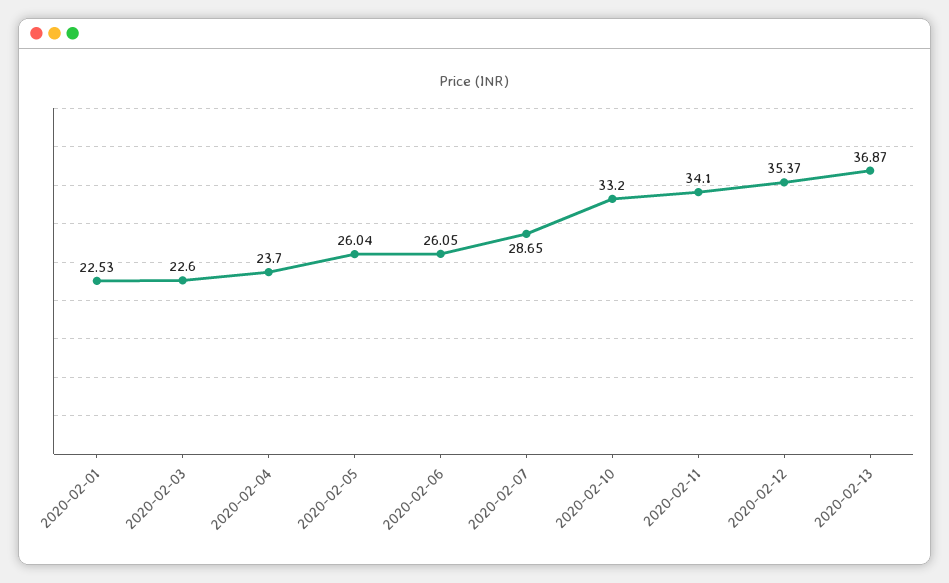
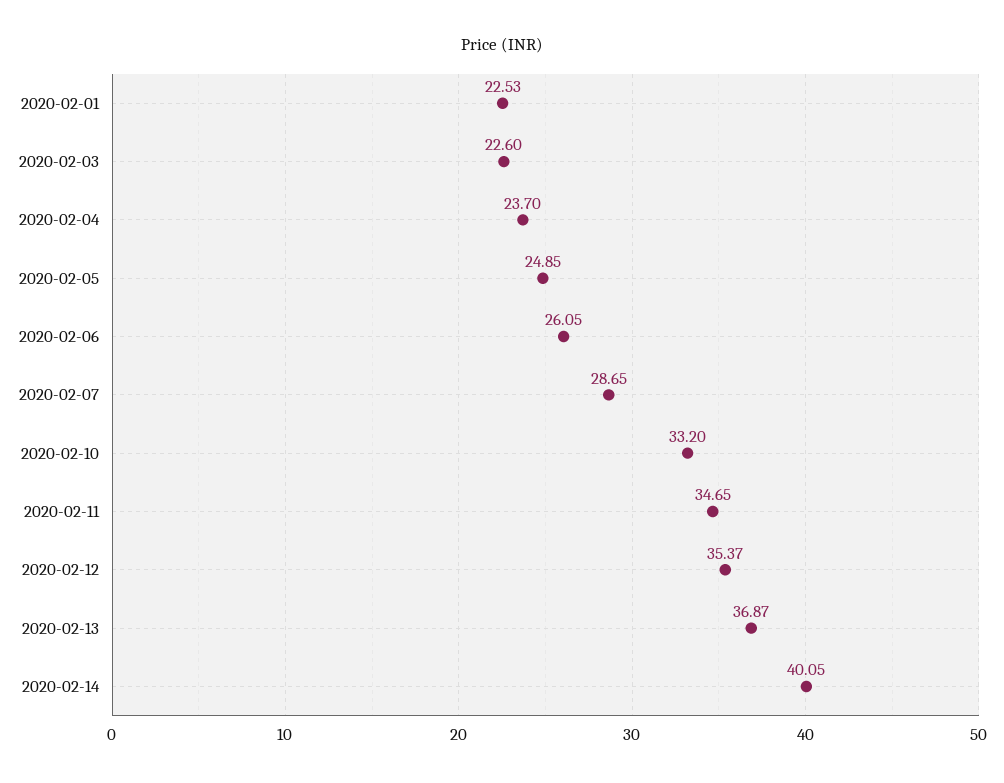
2020-02-05: 26.04 -> 24.85
2020-02-11: 34.1 -> 34.65
2020-02-14: none -> 40.05

